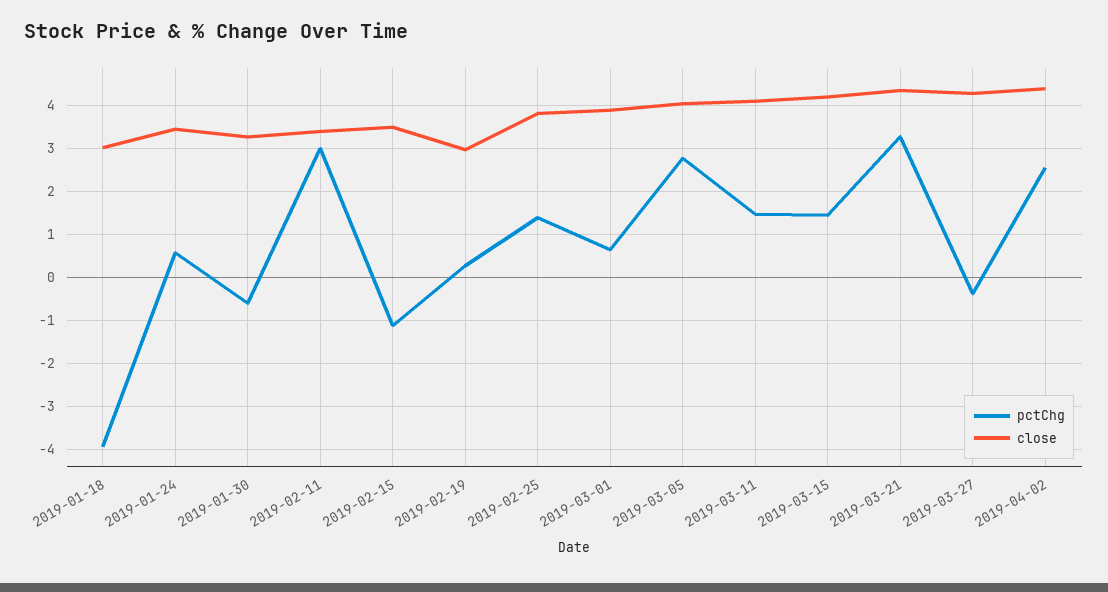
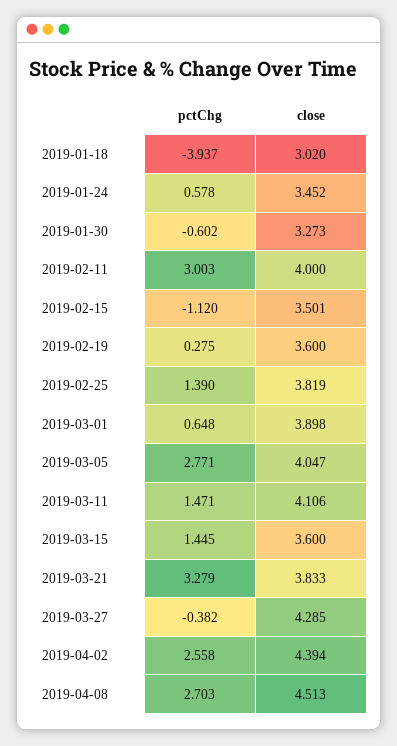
close, 2019-02-11: 3.4 -> 4
close, 2019-02-19: 3 -> 3.6
close, 2019-03-15: 4.2 -> 3.6
close, 2019-03-21: 4.4 -> 3.833
pctChg, 2019-04-08: none -> 2.703
close, 2019-04-08: none -> 4.513

